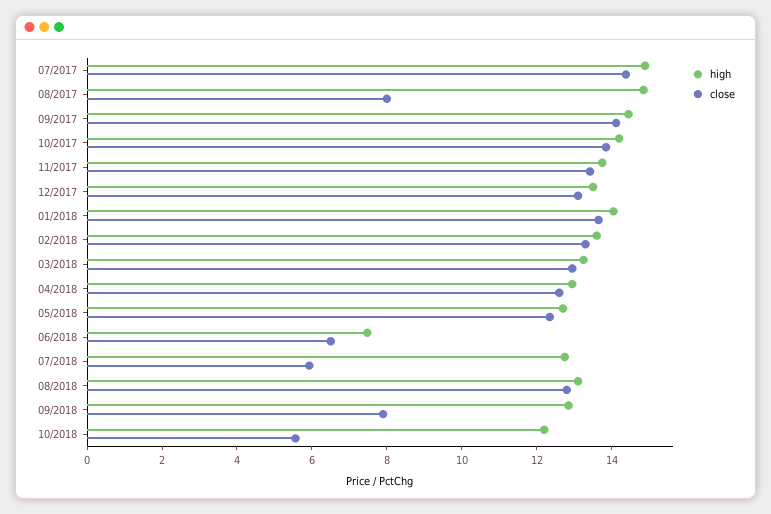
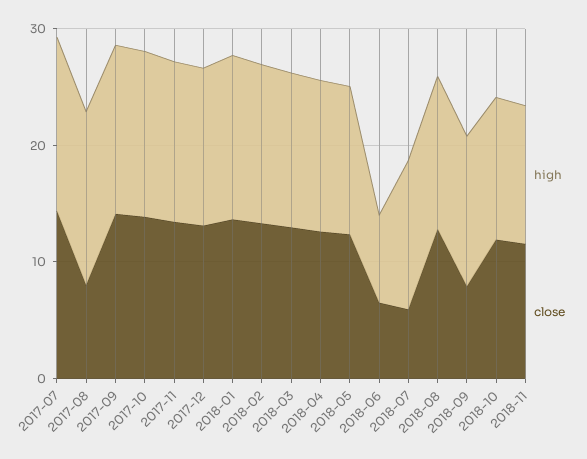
close, 10/2018: 5.5 -> 12
high, 2018-11: none -> 12
close, 2018-11: none -> 12

